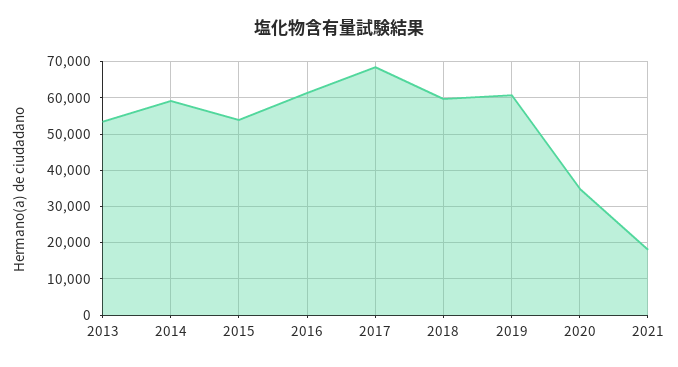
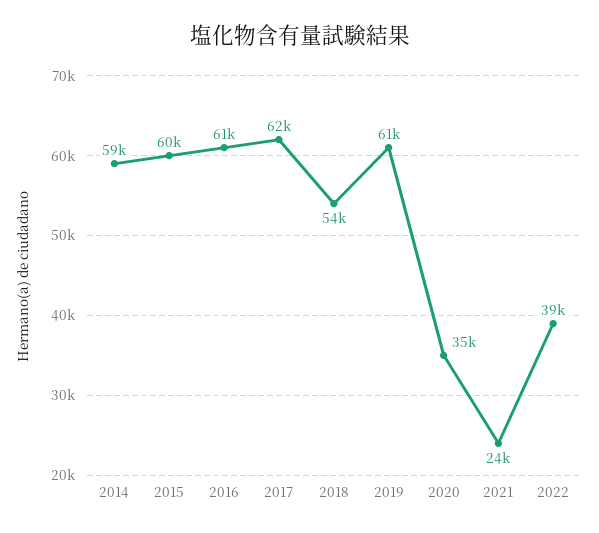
2013: 54000 -> none
2015: 54000 -> 60000
2017: 68000 -> 62000
2018: 60000 -> 54000
2021: 18000 -> 24000
2022: none -> 39000

